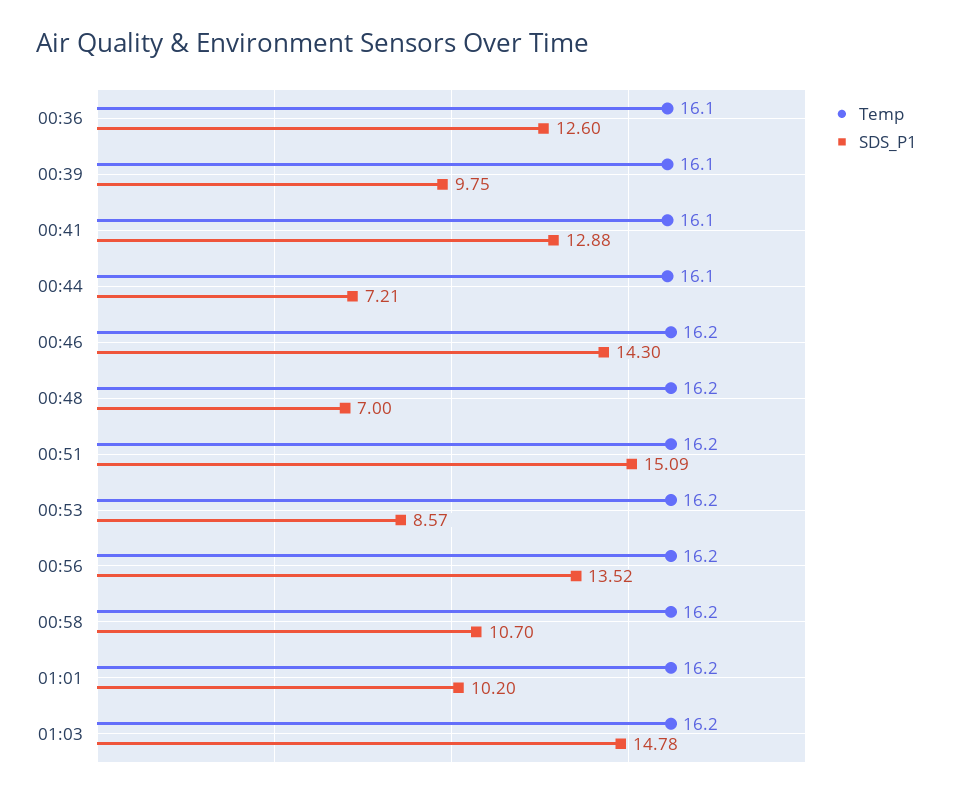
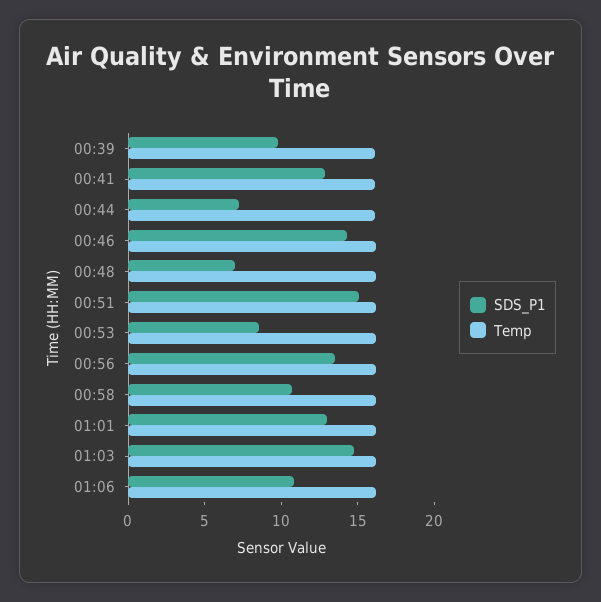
Temp, 00:36: 16.1 -> none
SDS_P1, 00:36: 12.6 -> none
SDS_P1, 01:01: 10.2 -> 13
SDS_P1, 01:06: none -> 11
Temp, 01:06: none -> 16

